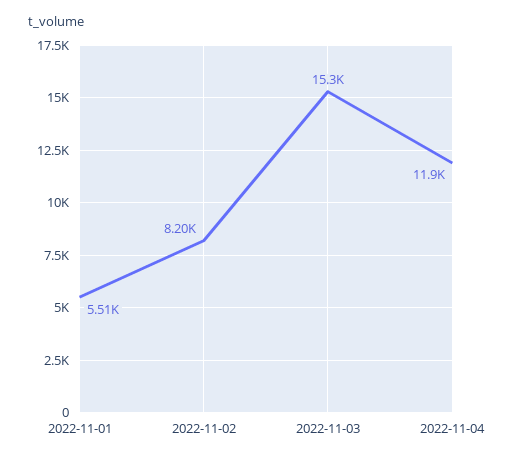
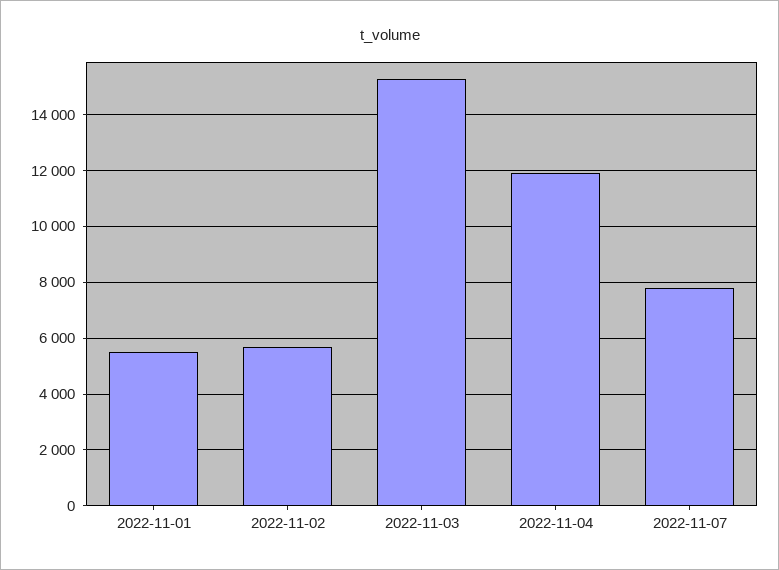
2022-11-02: 8200 -> 5750
2022-11-07: none -> 7750

